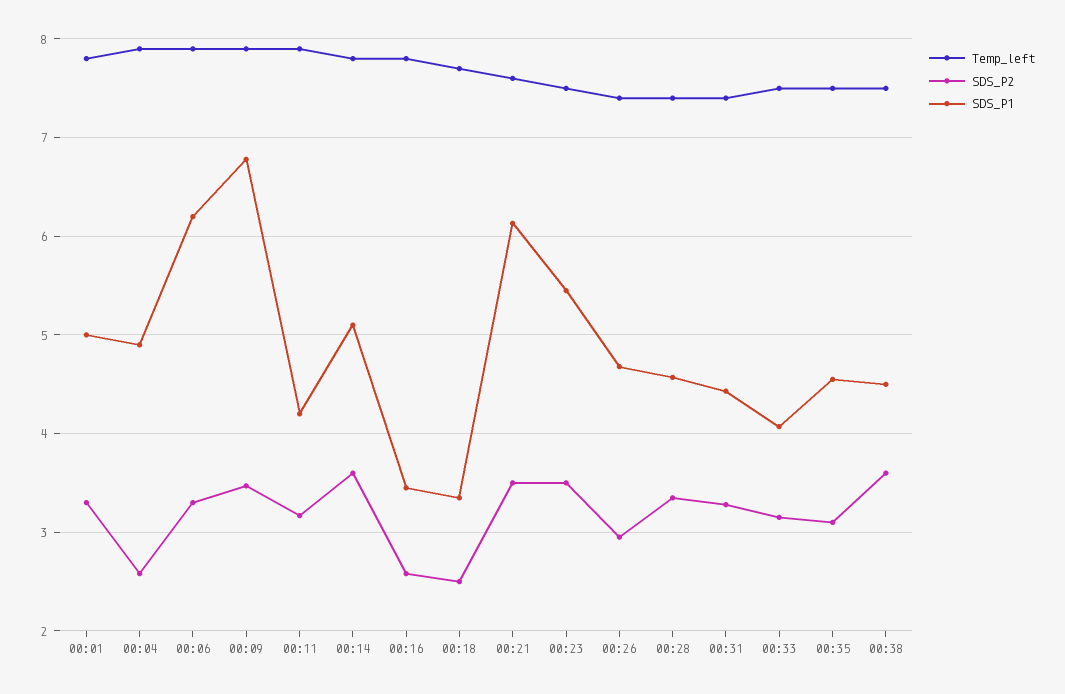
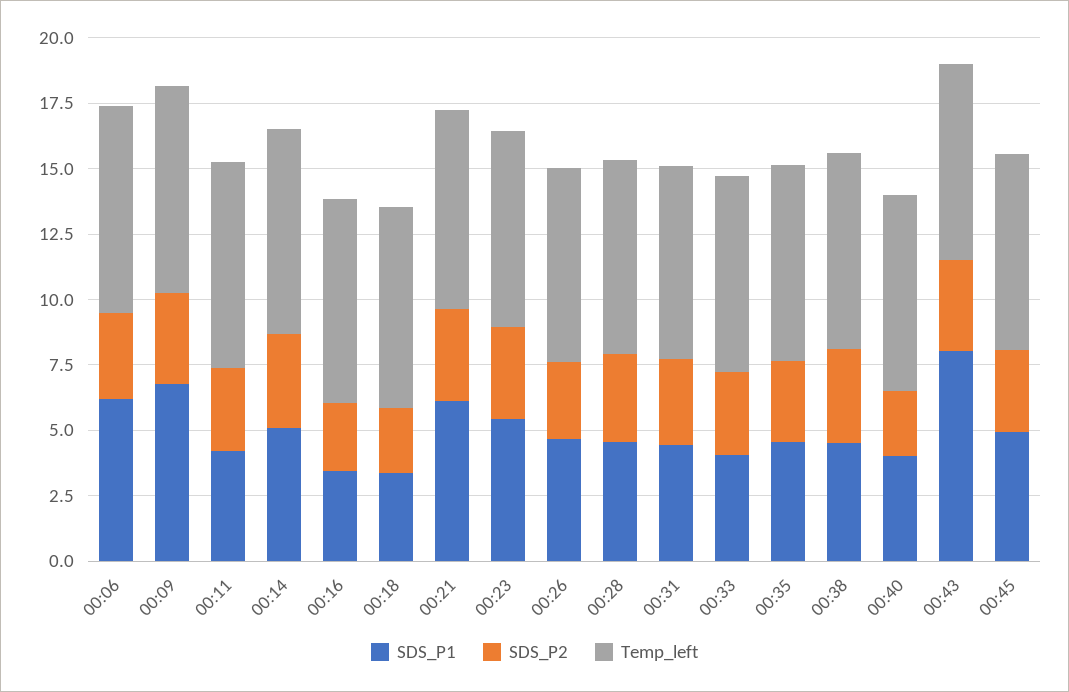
Temp_left, 00:01: 7.8 -> none
SDS_P2, 00:01: 3.3 -> none
SDS_P1, 00:01: 5 -> none
Temp_left, 00:04: 7.9 -> none
SDS_P2, 00:04: 2.6 -> none
SDS_P1, 00:04: 4.9 -> none
SDS_P1, 00:40: none -> 4
SDS_P2, 00:40: none -> 2.5
Temp_left, 00:40: none -> 7.5
SDS_P1, 00:43: none -> 8
SDS_P2, 00:43: none -> 3.5
Temp_left, 00:43: none -> 7.5
SDS_P1, 00:45: none -> 5
SDS_P2, 00:45: none -> 3
Temp_left, 00:45: none -> 7.5

